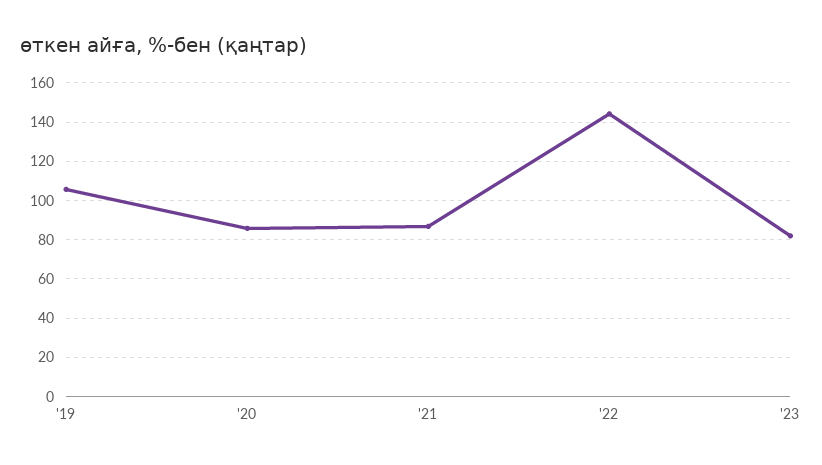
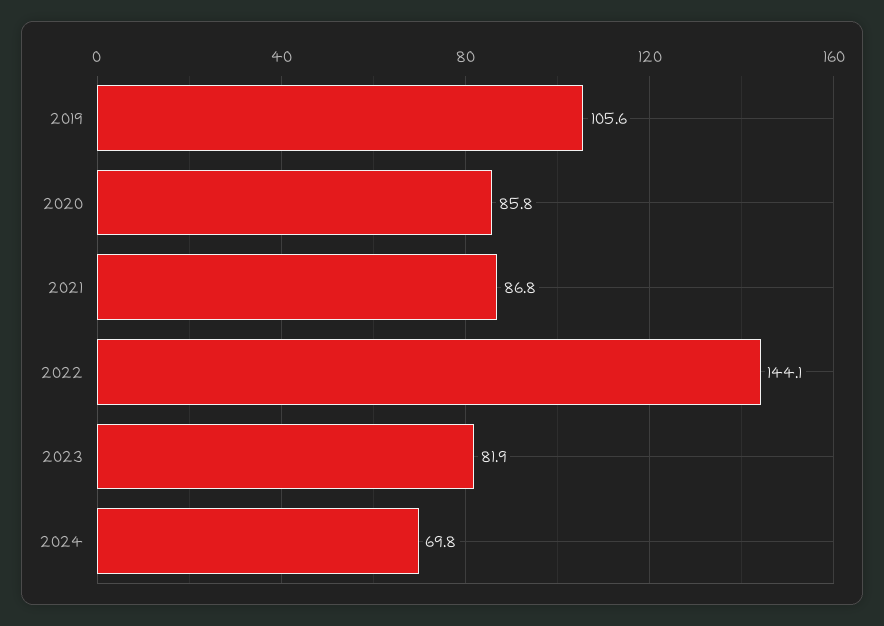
2024: none -> 69.8

